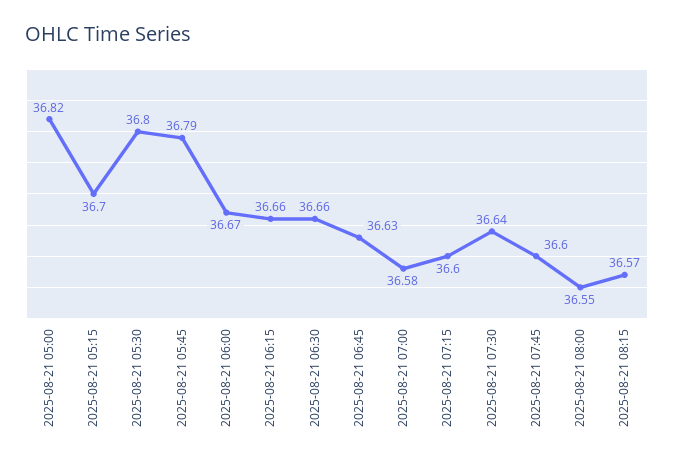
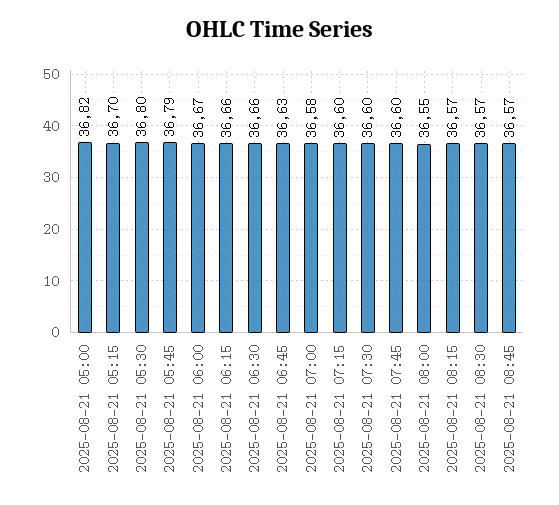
2025-08-21 07:30: 36.64 -> 36.6
2025-08-21 08:30: none -> 36.57
2025-08-21 08:45: none -> 36.57

